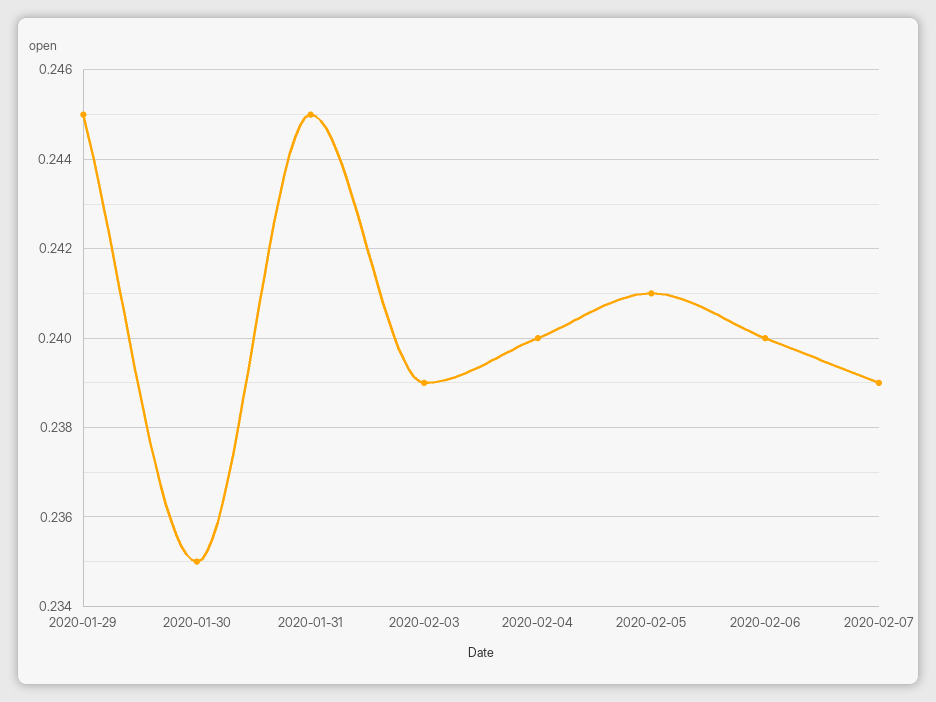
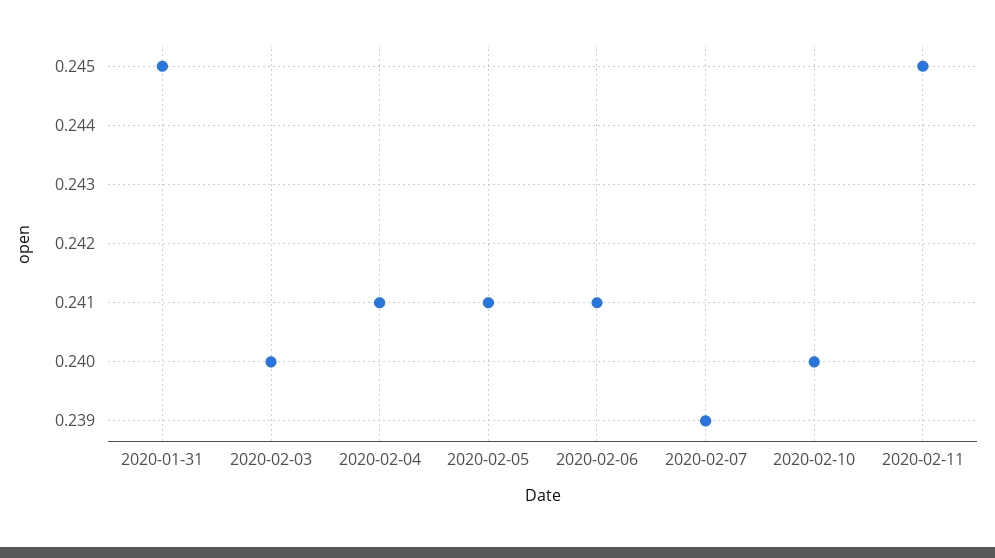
2020-01-29: 0.245 -> none
2020-01-30: 0.235 -> none
2020-02-03: 0.239 -> 0.24
2020-02-04: 0.24 -> 0.241
2020-02-06: 0.24 -> 0.241
2020-02-10: none -> 0.24
2020-02-11: none -> 0.245

